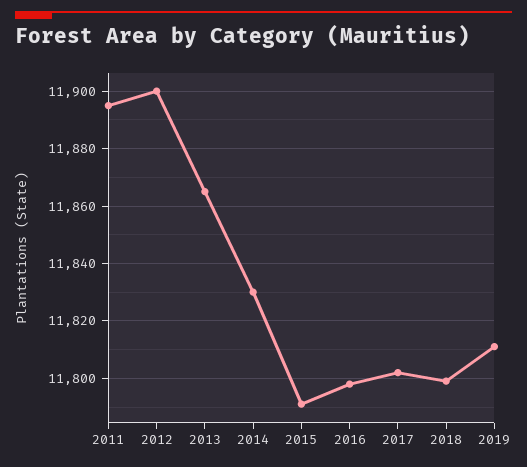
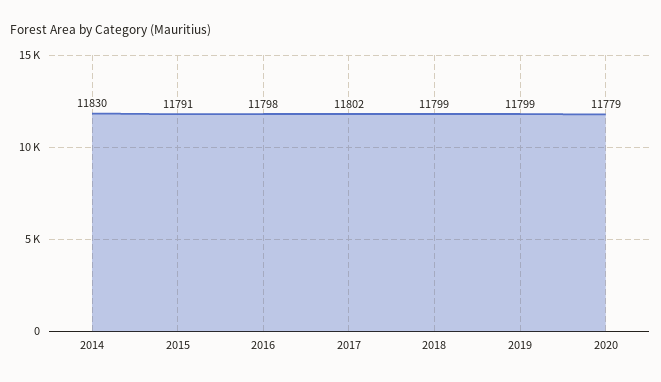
2011: 11895 -> none
2012: 11900 -> none
2013: 11865 -> none
2019: 11810 -> 11799
2020: none -> 11779

